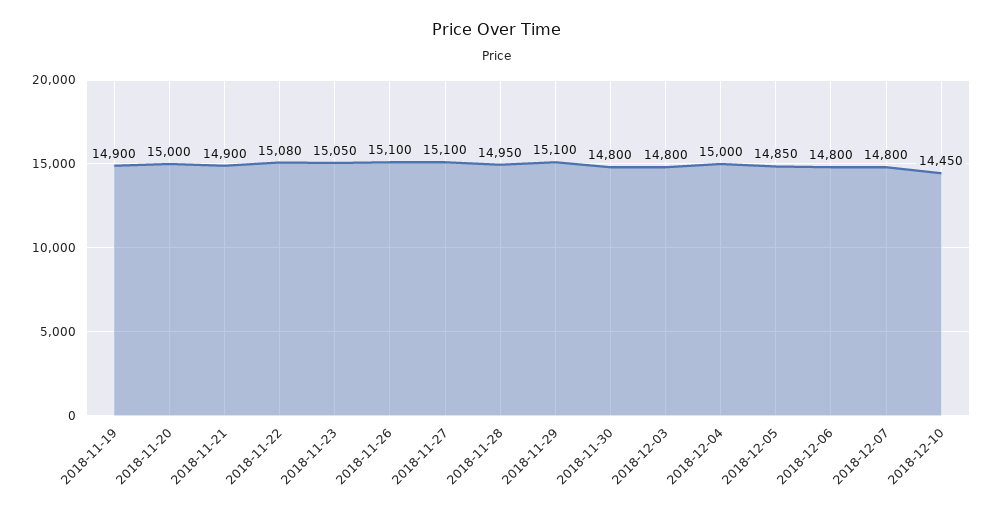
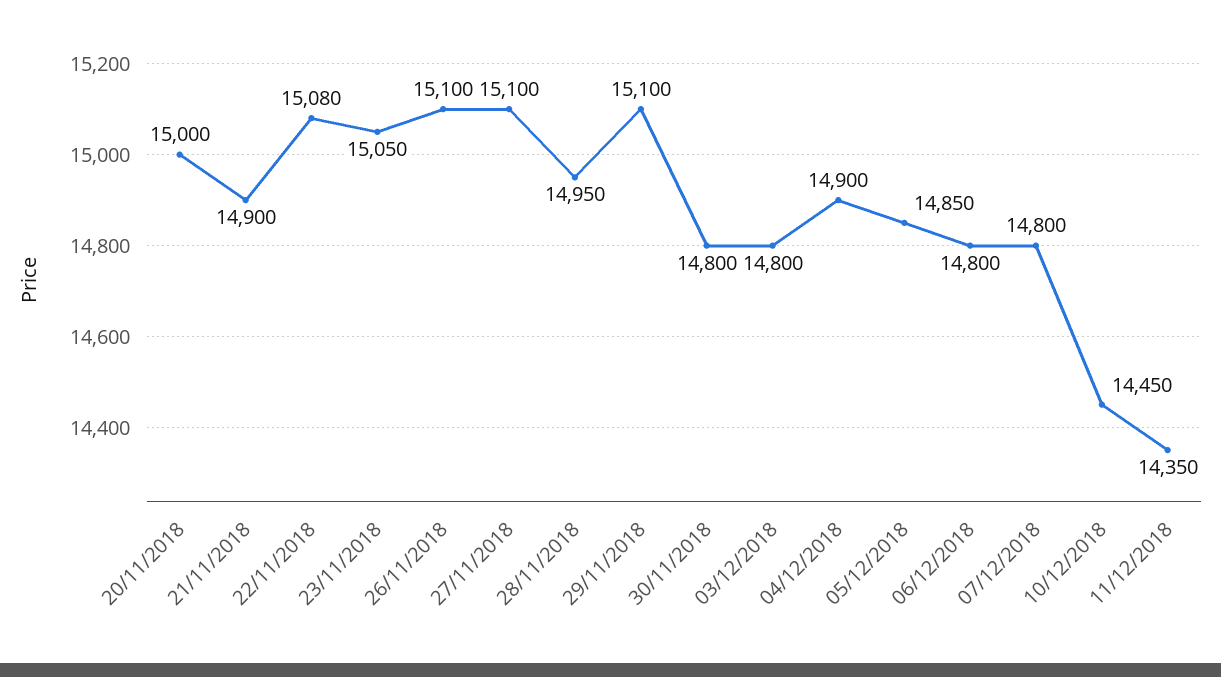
2018-11-19: 14900 -> none
2018-12-04: 15000 -> 14900
11/12/2018: none -> 14350

